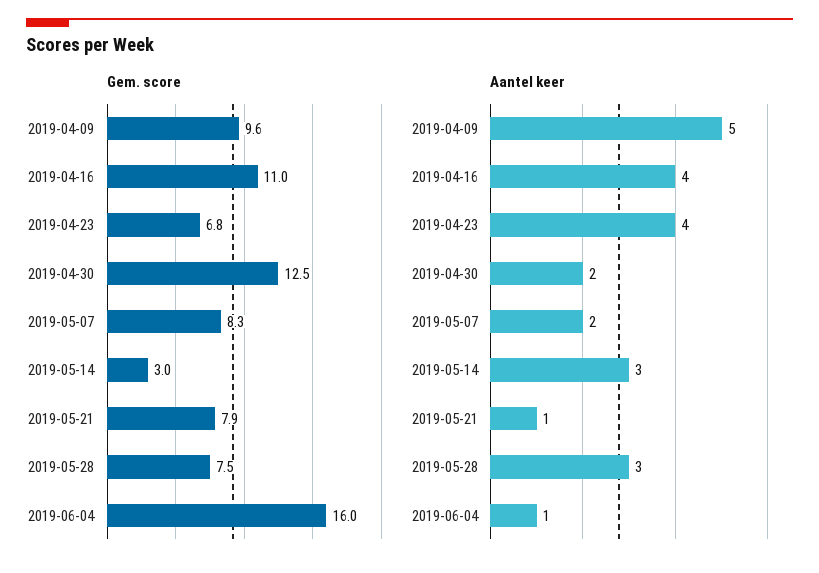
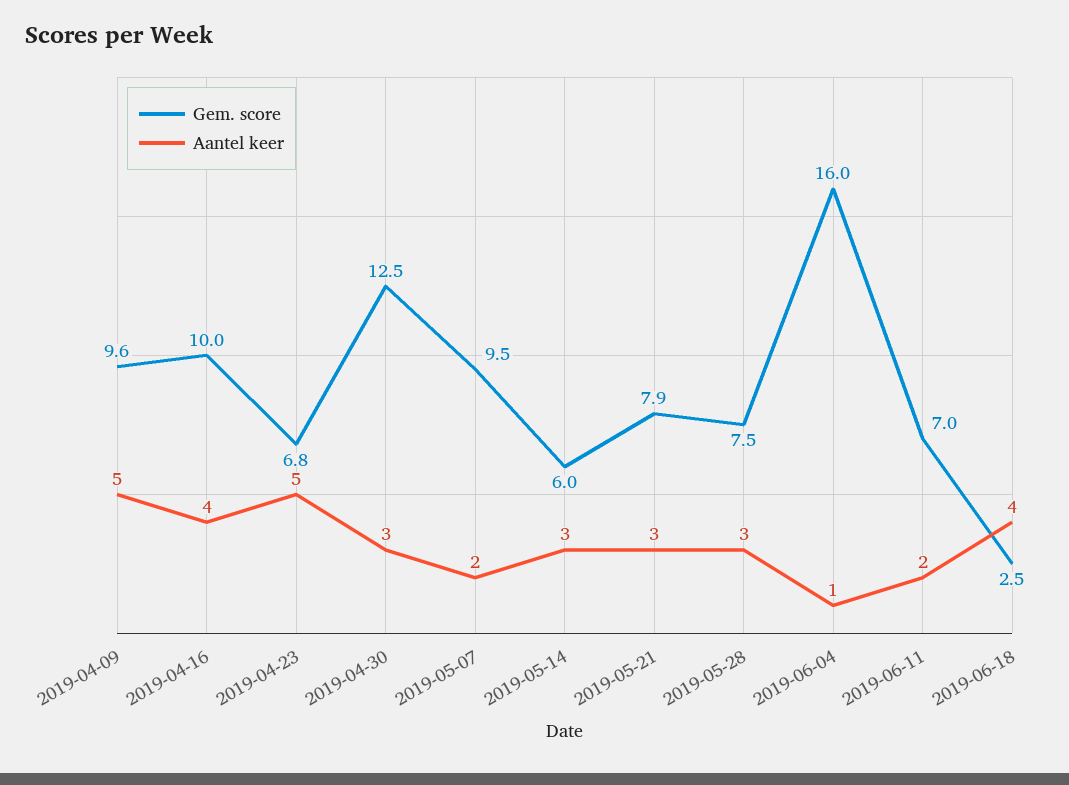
Gem. score, 2019-04-16: 11 -> 10
Gem. score, 2019-05-07: 8.3 -> 9.5
Gem. score, 2019-05-14: 3 -> 6
Aantel keer, 2019-04-23: 4 -> 5
Aantel keer, 2019-04-30: 2 -> 3
Aantel keer, 2019-05-21: 1 -> 3
Gem. score, 2019-06-11: none -> 7
Aantel keer, 2019-06-11: none -> 2
Gem. score, 2019-06-18: none -> 2.5
Aantel keer, 2019-06-18: none -> 4

